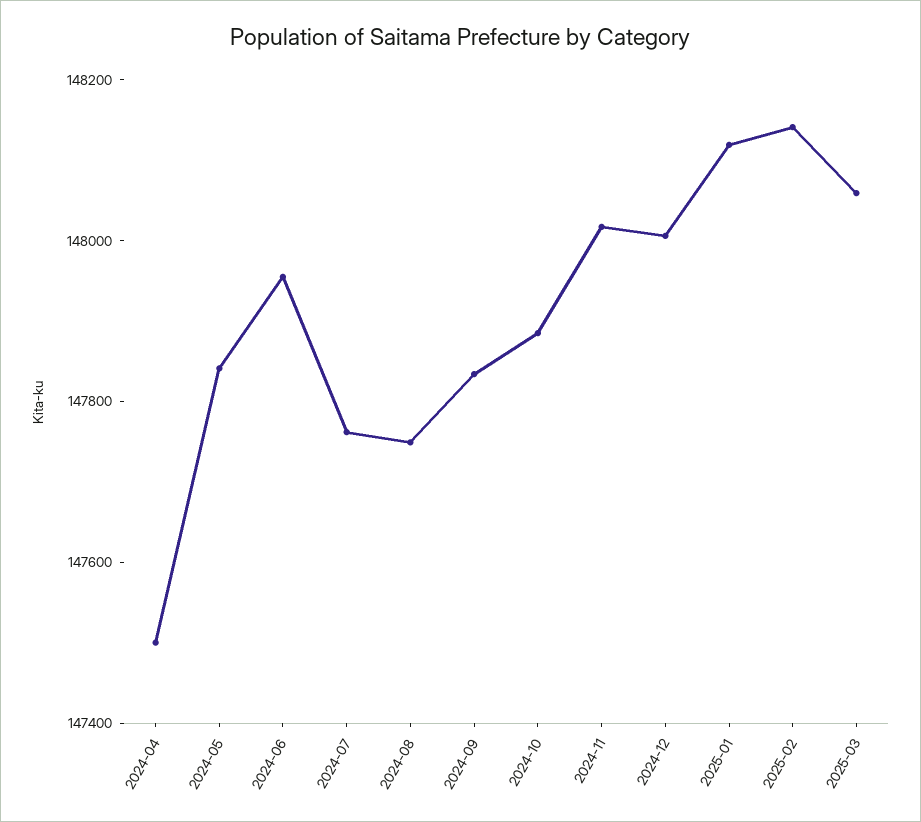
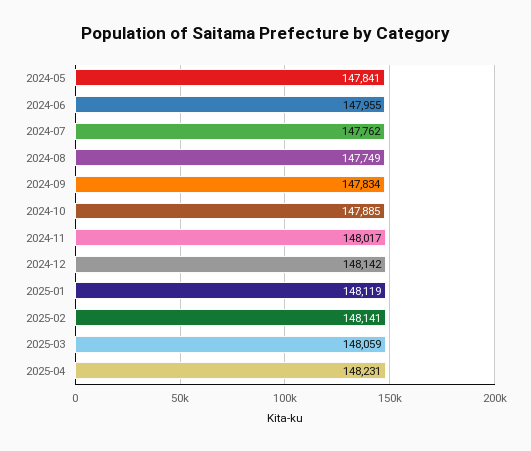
2024-04: 147500 -> none
2024-12: 148000 -> 148142
2025-04: none -> 148231

